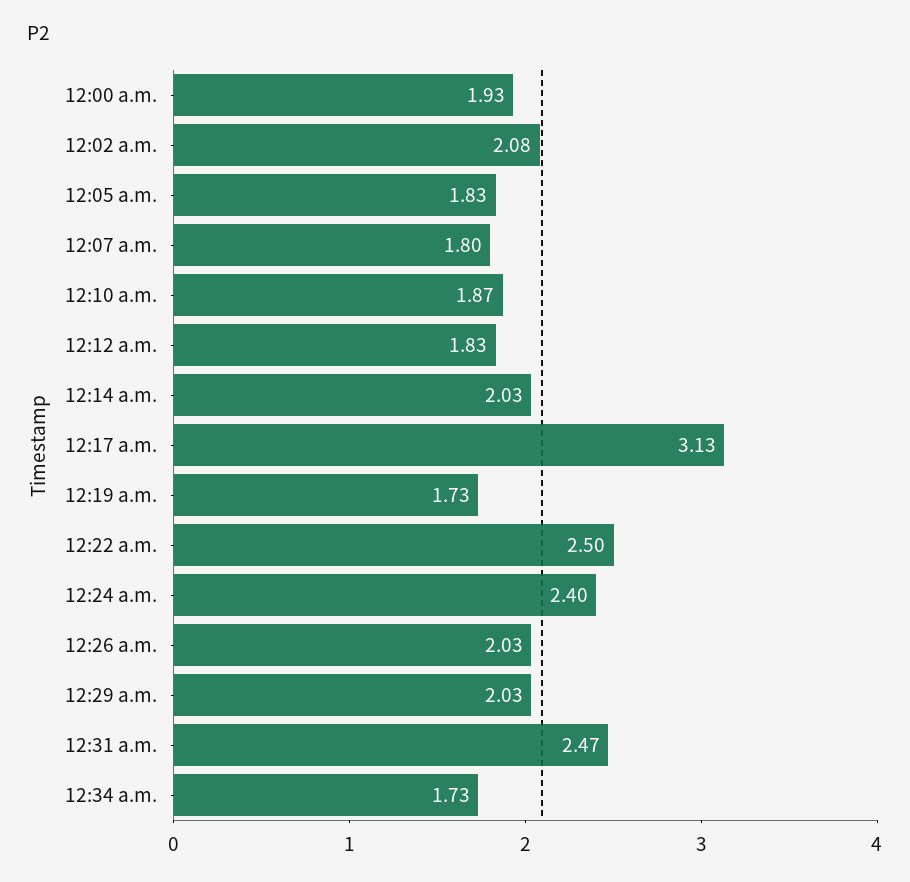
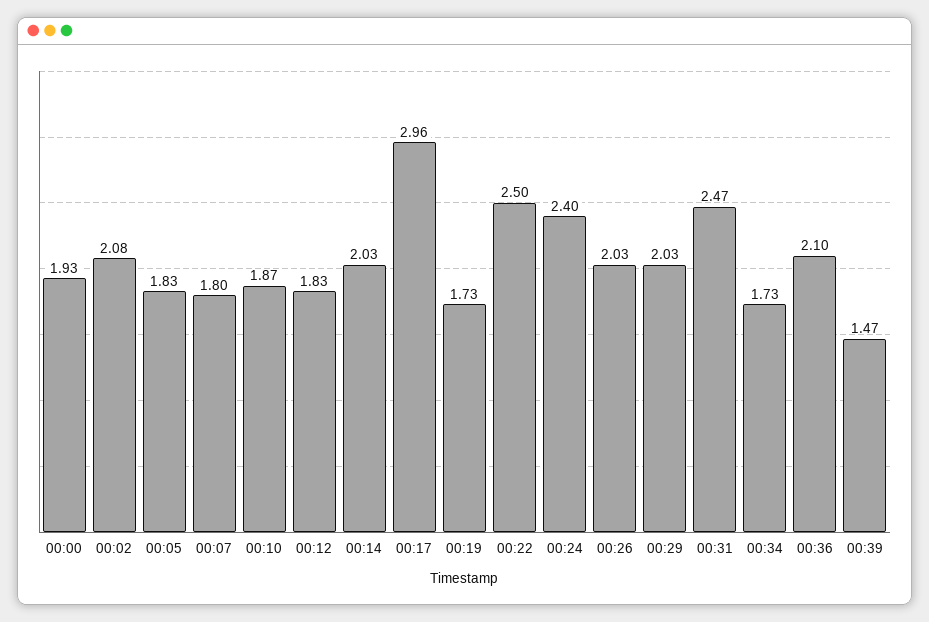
12:17 a.m.: 3.13 -> 2.96
00:36: none -> 2.1
00:39: none -> 1.47

